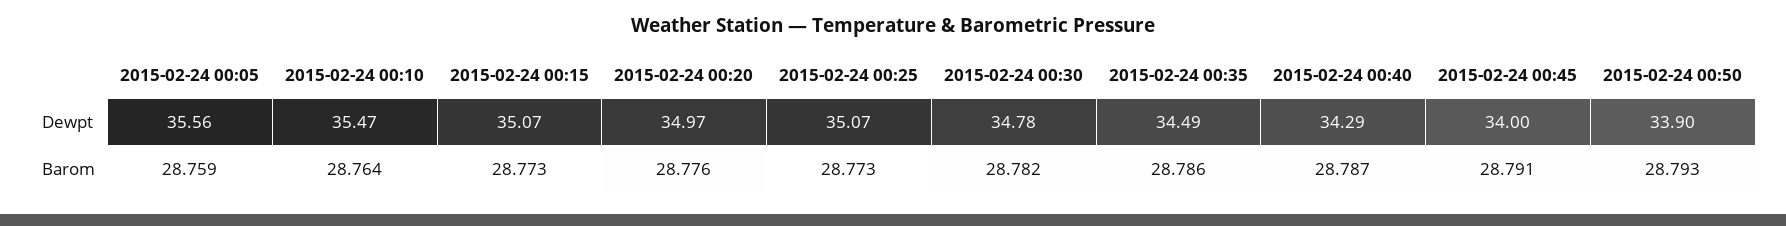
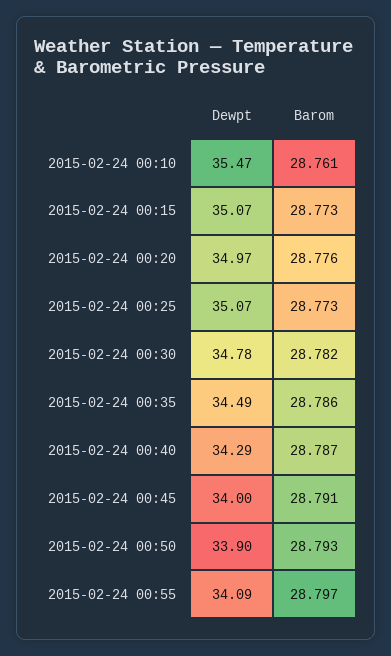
2015-02-24 00:05, Dewpt: 35.56 -> none
2015-02-24 00:05, Barom: 28.759 -> none
2015-02-24 00:10, Barom: 28.764 -> 28.761
2015-02-24 00:55, Dewpt: none -> 34.09
2015-02-24 00:55, Barom: none -> 28.797

